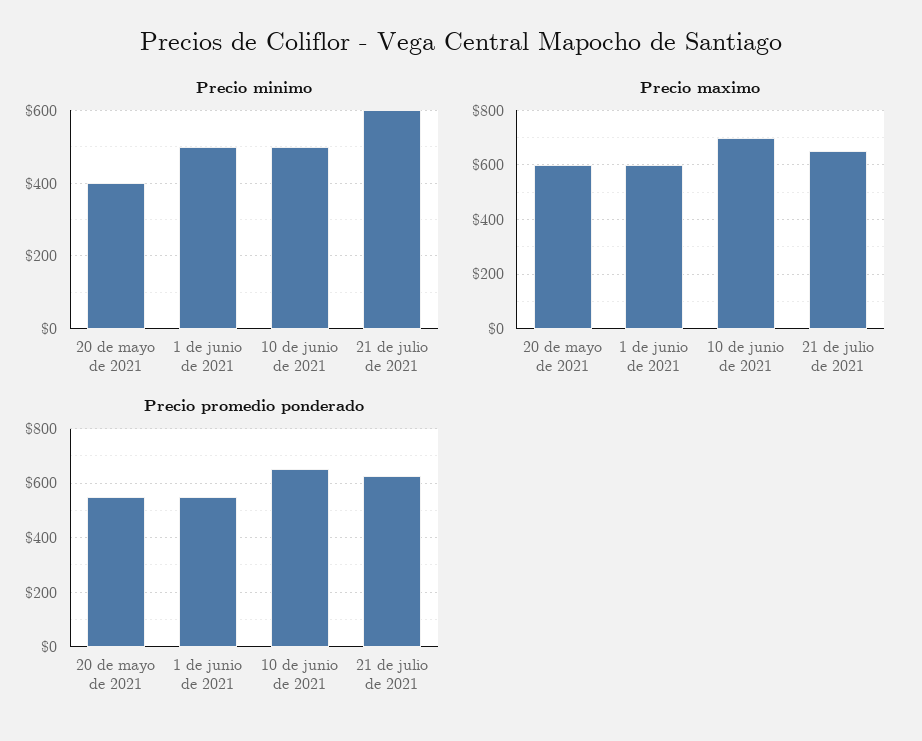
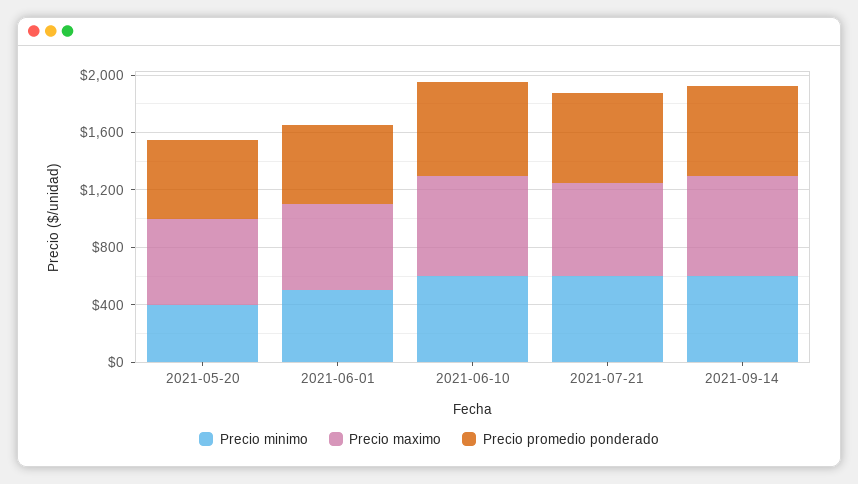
Precio minimo, 10 de junio de 2021: 500 -> 600
Precio minimo, 2021-09-14: none -> 600
Precio maximo, 2021-09-14: none -> 700
Precio promedio ponderado, 2021-09-14: none -> 600

